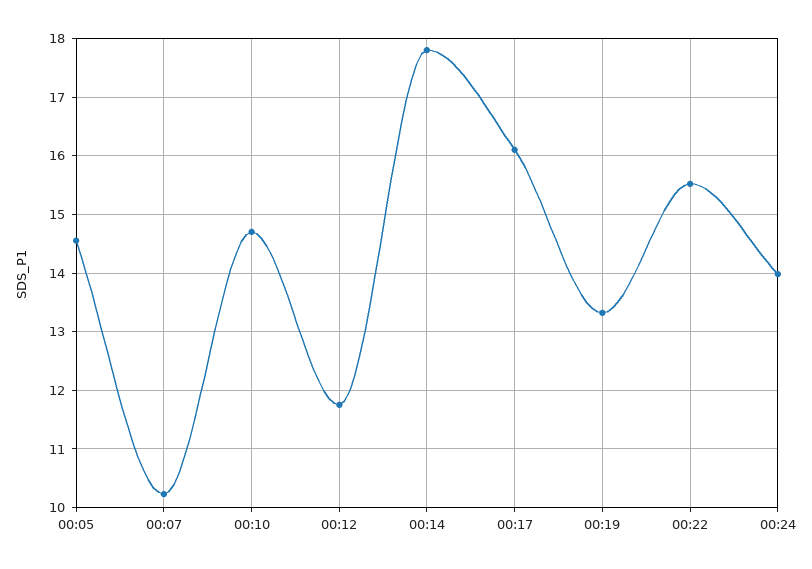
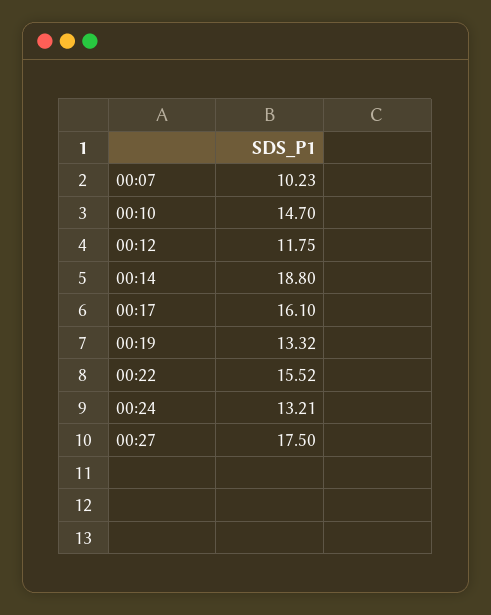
00:05: 14.6 -> none
00:14: 17.8 -> 18.8
00:24: 14 -> 13.21
00:27: none -> 17.5

